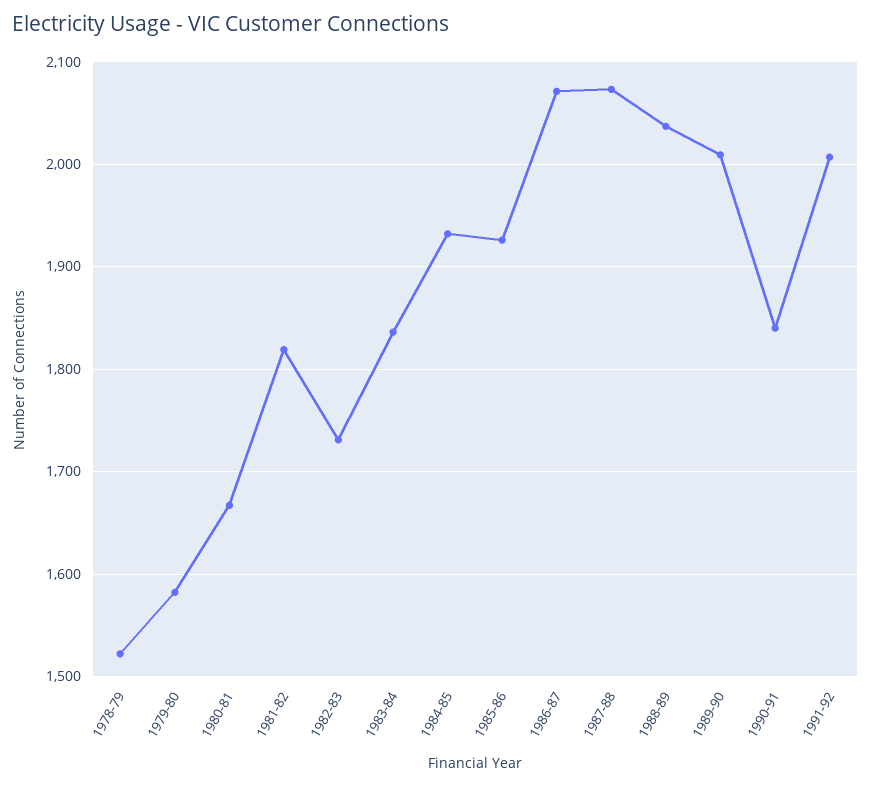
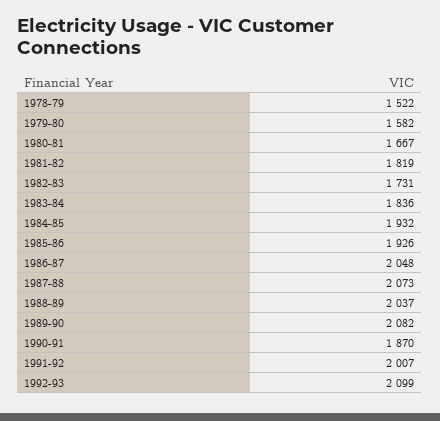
1986-87: 2070 -> 2048
1989-90: 2010 -> 2082
1990-91: 1840 -> 1870
1992-93: none -> 2099

